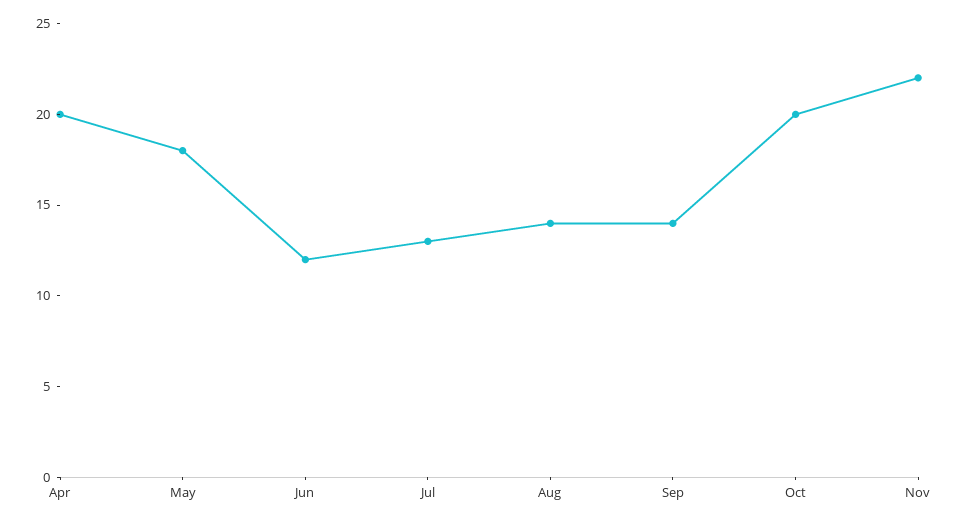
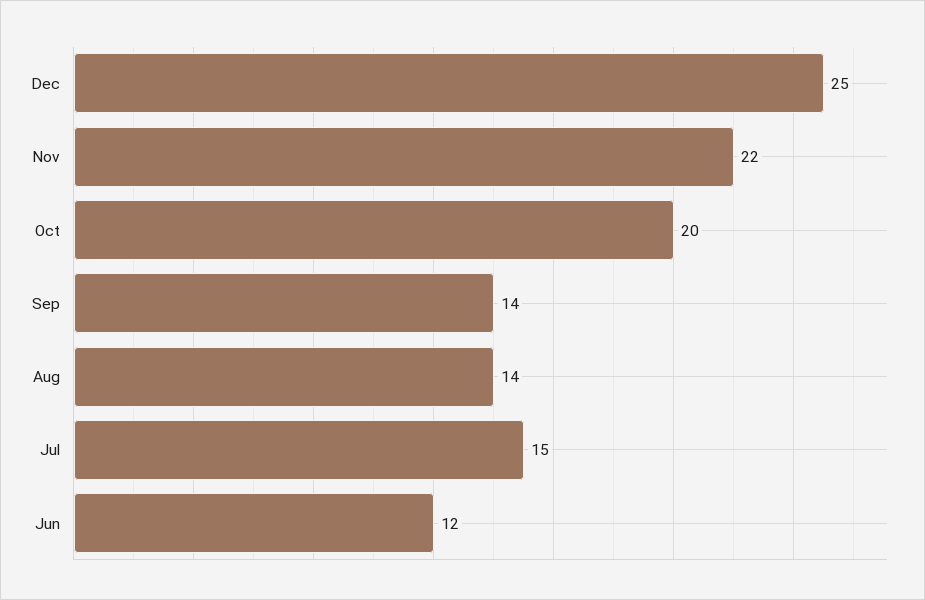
Apr: 20 -> none
May: 18 -> none
Jul: 13 -> 15
Dec: none -> 25

